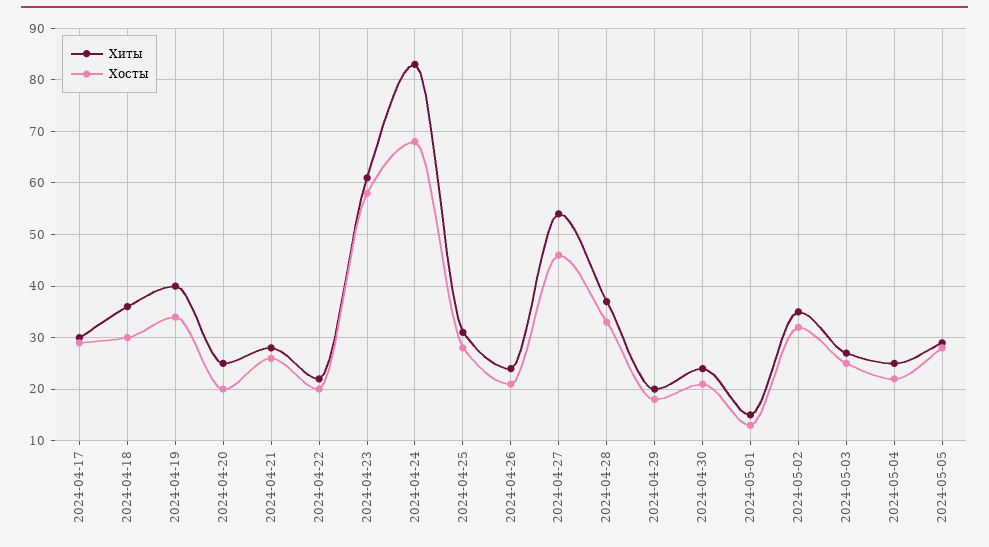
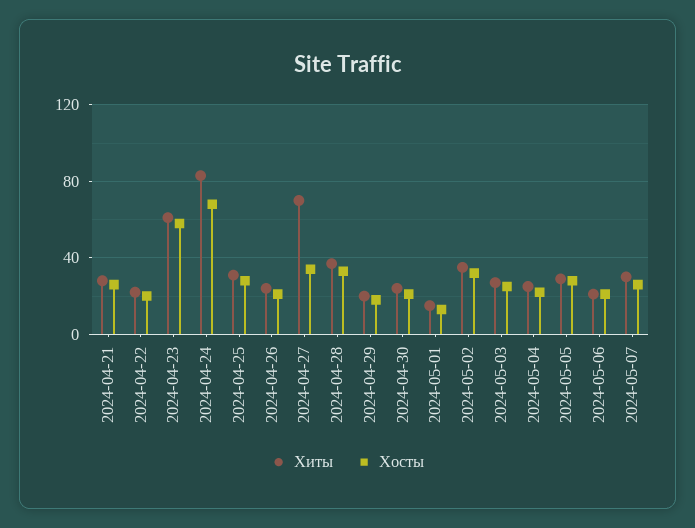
Хиты, 2024-04-17: 30 -> none
Хосты, 2024-04-17: 30 -> none
Хиты, 2024-04-18: 35 -> none
Хосты, 2024-04-18: 30 -> none
Хиты, 2024-04-19: 40 -> none
Хосты, 2024-04-19: 35 -> none
Хиты, 2024-04-20: 25 -> none
Хосты, 2024-04-20: 20 -> none
Хиты, 2024-04-27: 55 -> 70
Хосты, 2024-04-27: 45 -> 35
Хиты, 2024-05-06: none -> 20
Хосты, 2024-05-06: none -> 20
Хиты, 2024-05-07: none -> 30
Хосты, 2024-05-07: none -> 25

